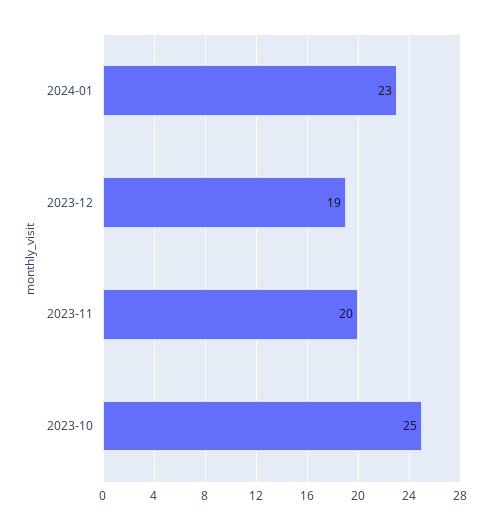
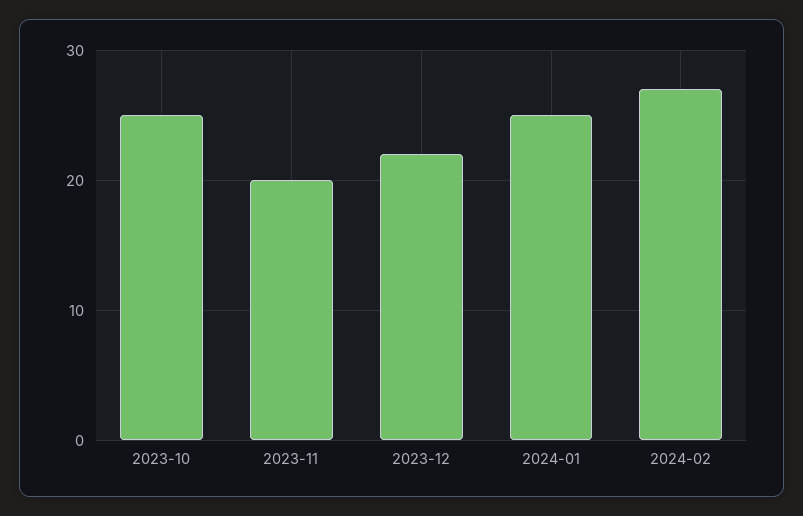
2024-01: 23 -> 25
2023-12: 19 -> 22
2024-02: none -> 27

